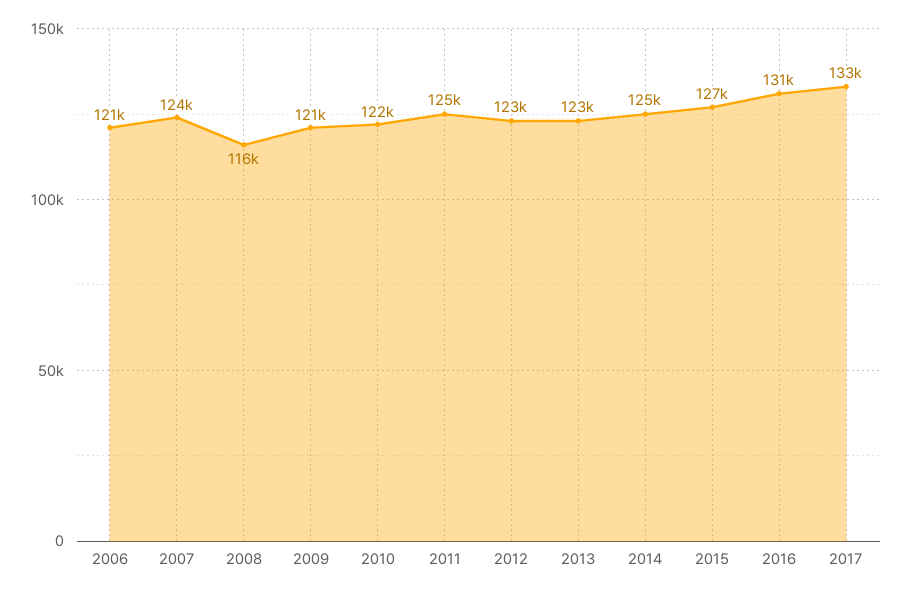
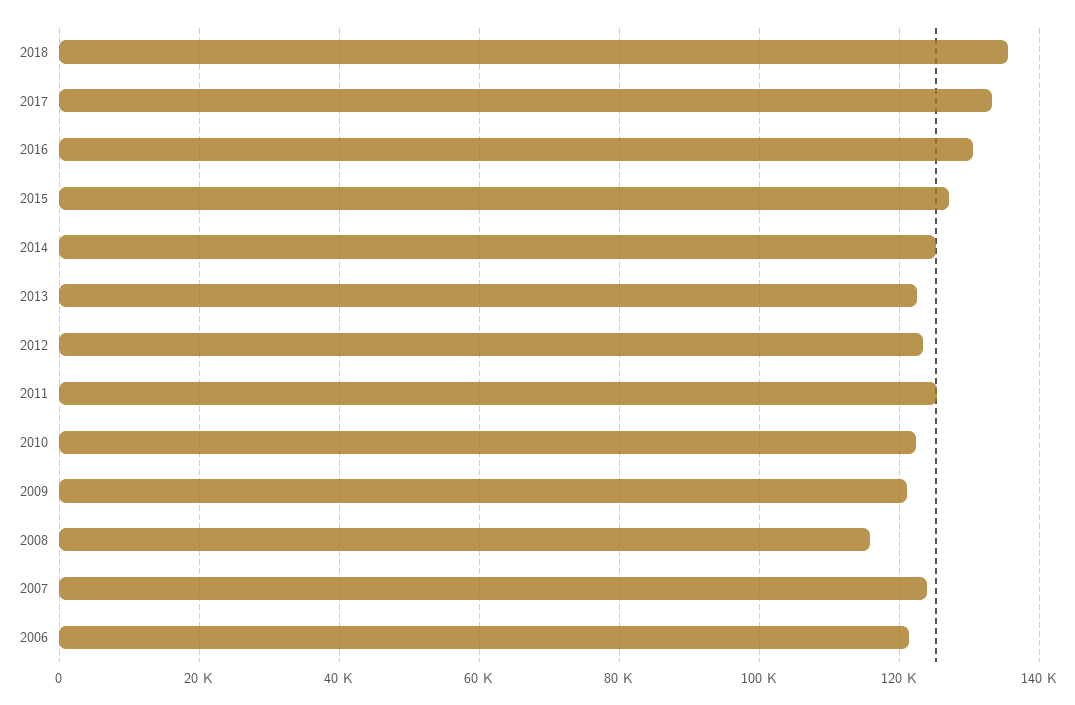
2018: none -> 136000

